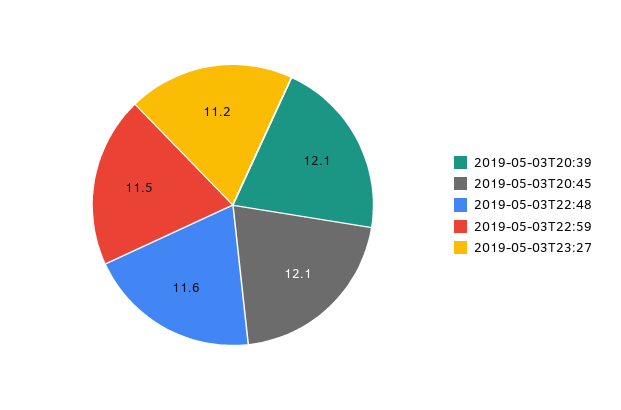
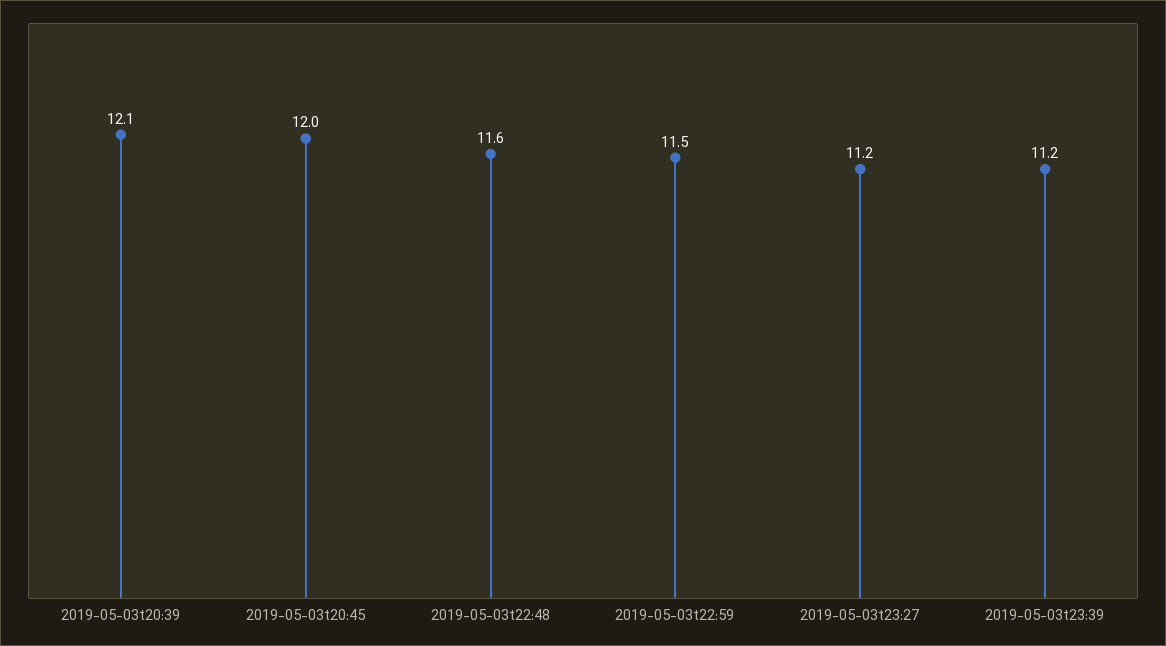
2019-05-03T20:45: 12.1 -> 12
2019-05-03t23:39: none -> 11.2

